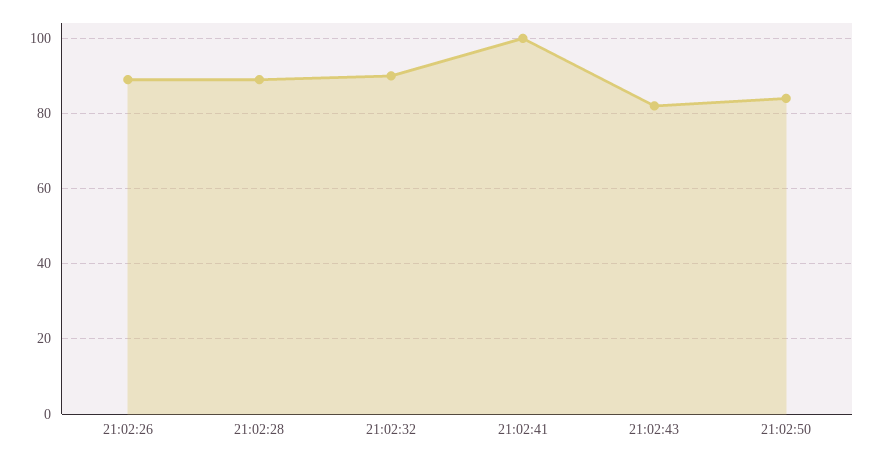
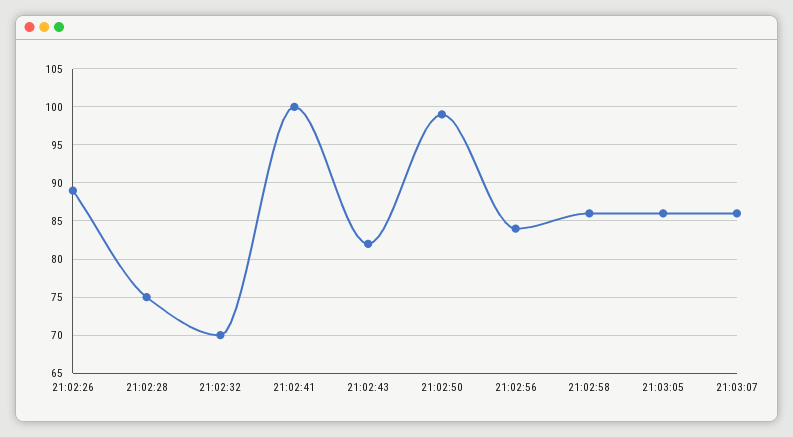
21:02:28: 90 -> 75
21:02:32: 90 -> 70
21:02:50: 85 -> 99
21:02:56: none -> 84
21:02:58: none -> 86
21:03:05: none -> 86
21:03:07: none -> 86

